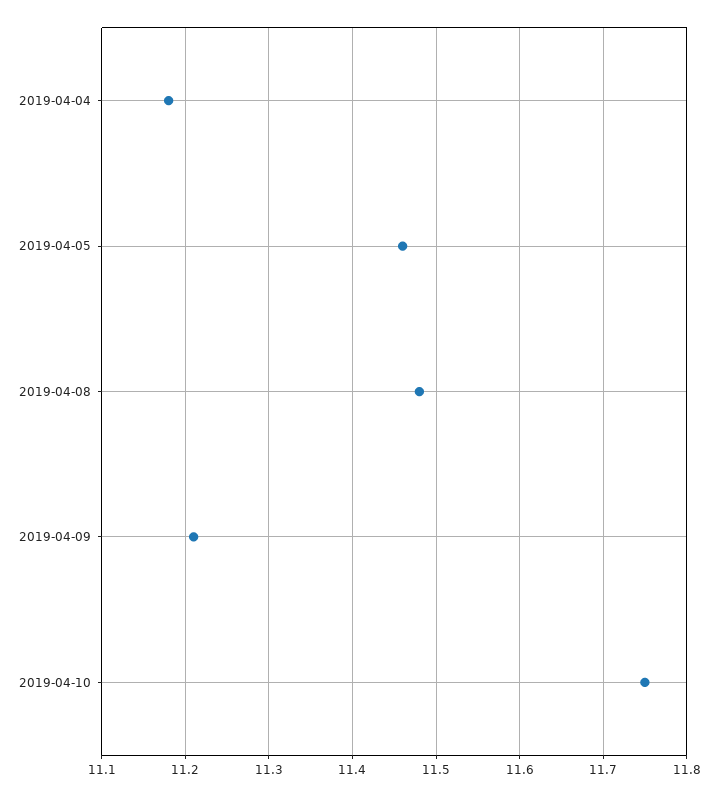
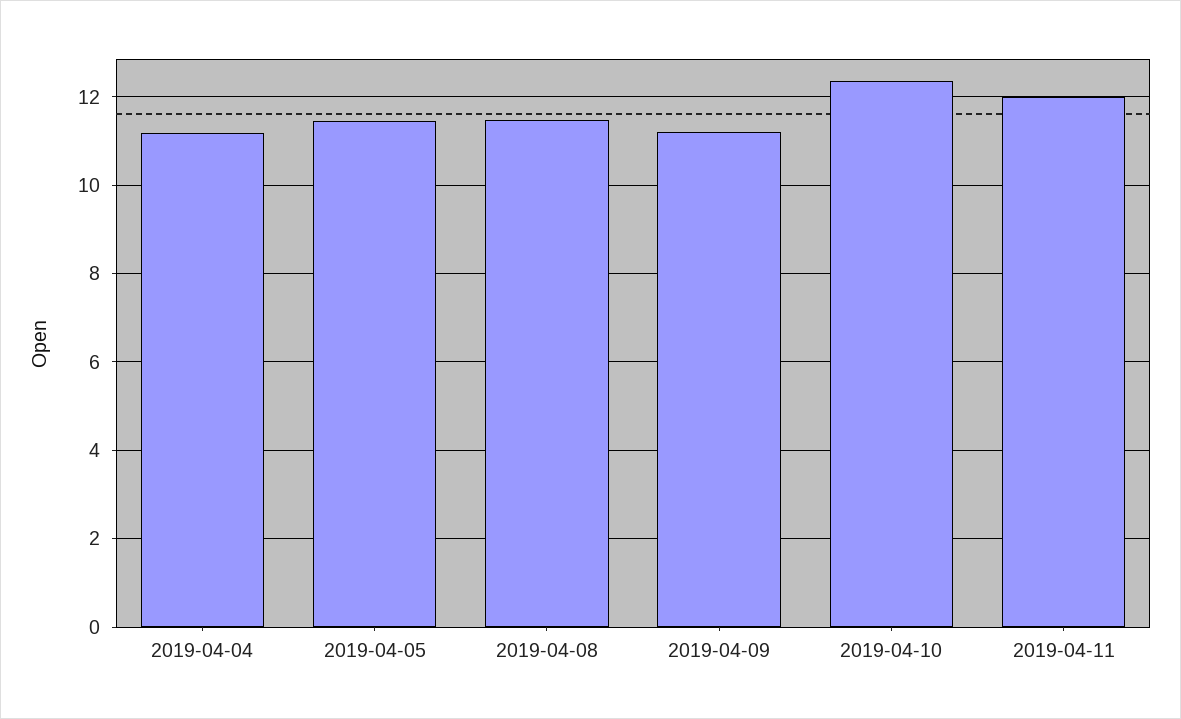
2019-04-10: 11.75 -> 12.4
2019-04-11: none -> 12

